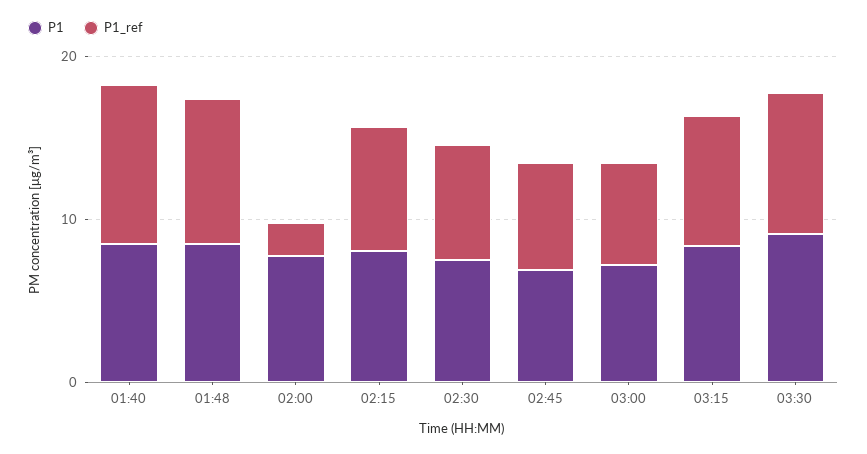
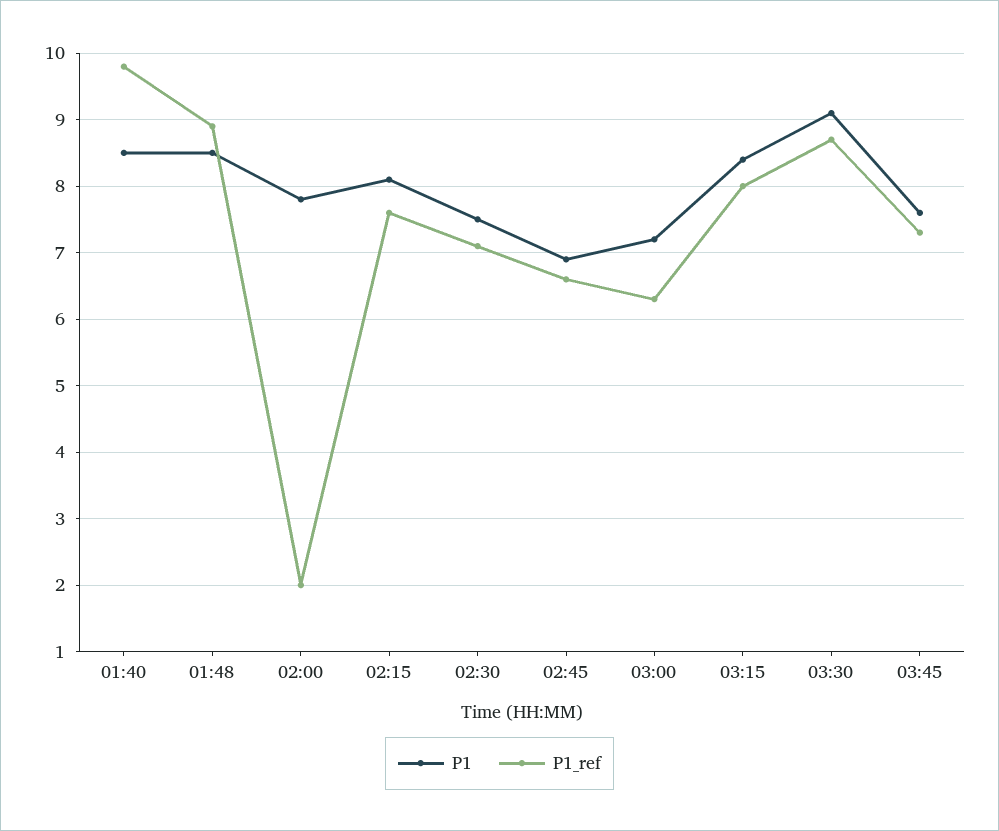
P1, 03:45: none -> 7.6
P1_ref, 03:45: none -> 7.3

